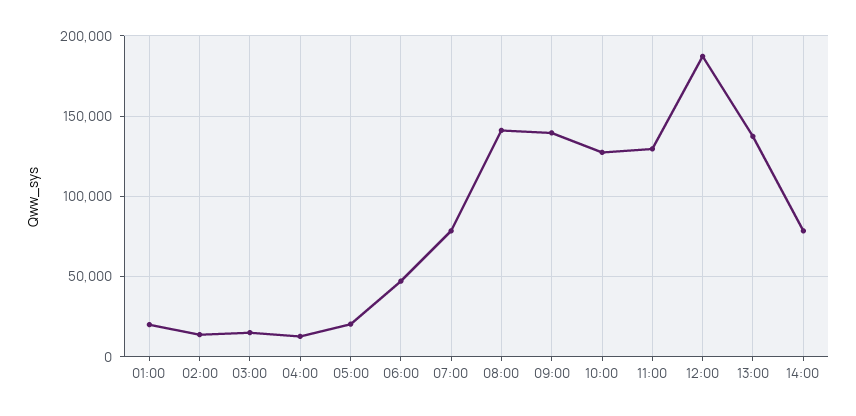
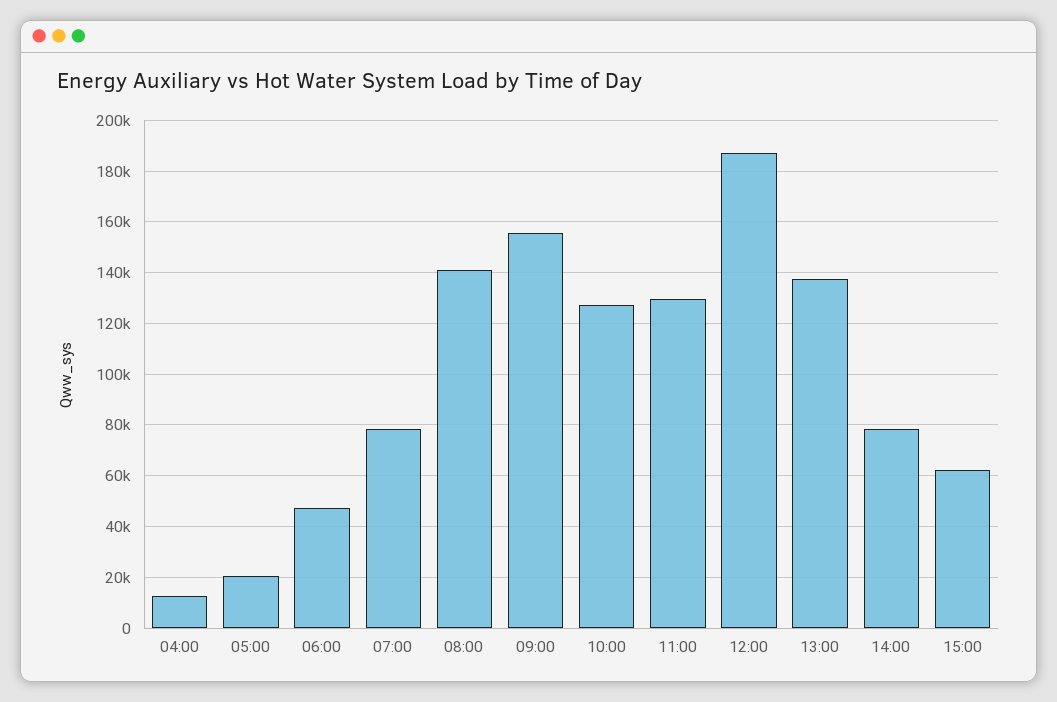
01:00: 20000 -> none
02:00: 15000 -> none
03:00: 15000 -> none
09:00: 140000 -> 155000
15:00: none -> 62500

